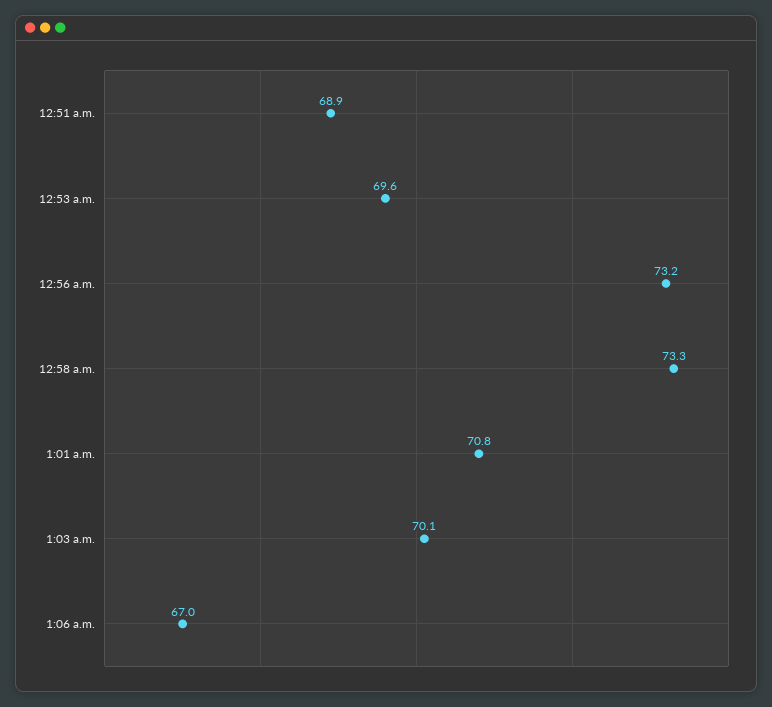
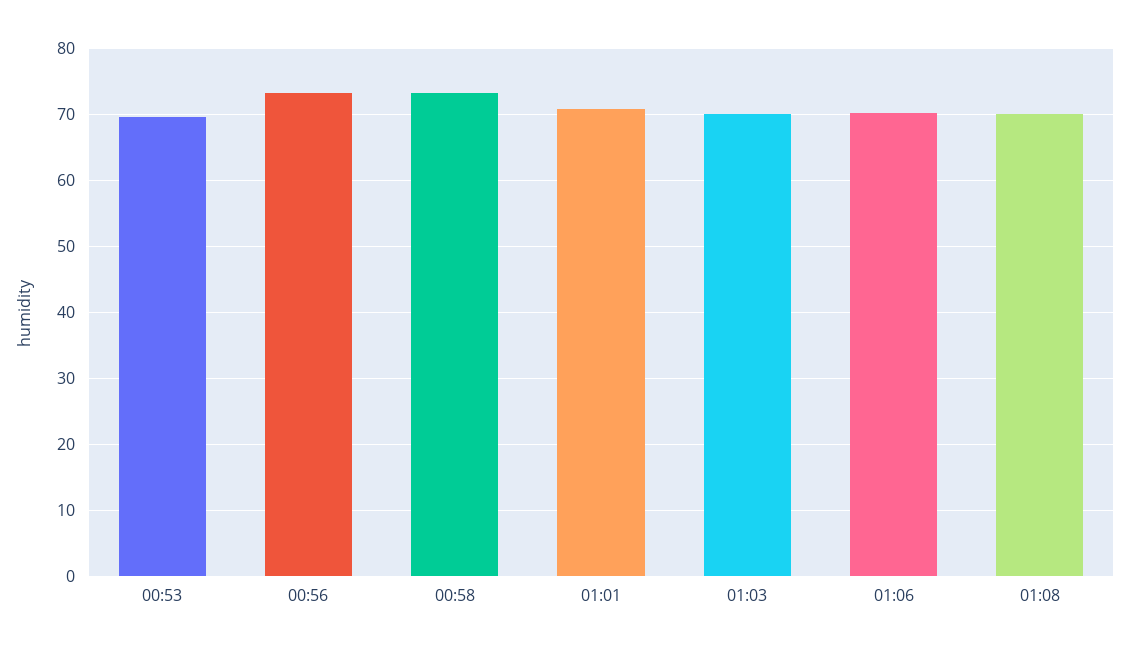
12:51 a.m.: 68.9 -> none
1:06 a.m.: 67 -> 70
01:08: none -> 70

